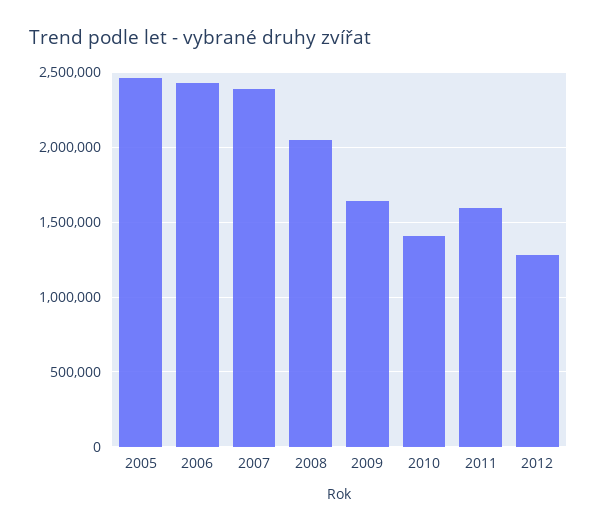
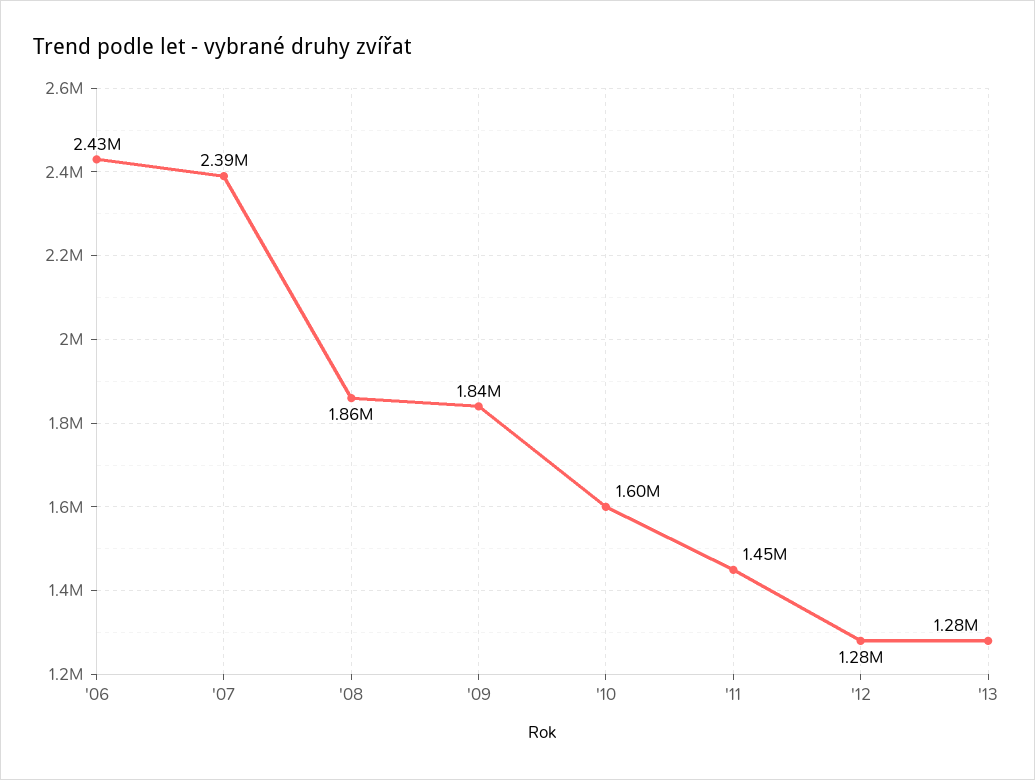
2005: 2450000 -> none
2008: 2050000 -> 1860000
2009: 1650000 -> 1840000
2010: 1400000 -> 1600000
2011: 1600000 -> 1450000
'13: none -> 1280000

